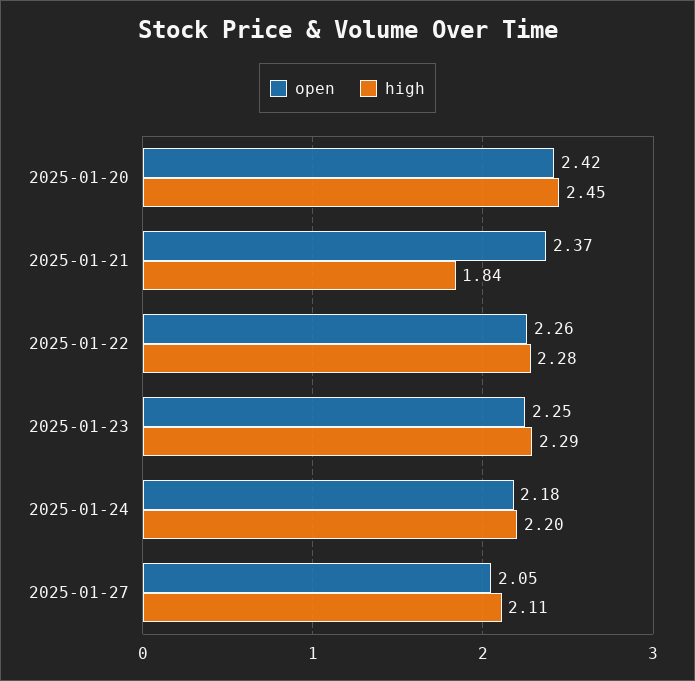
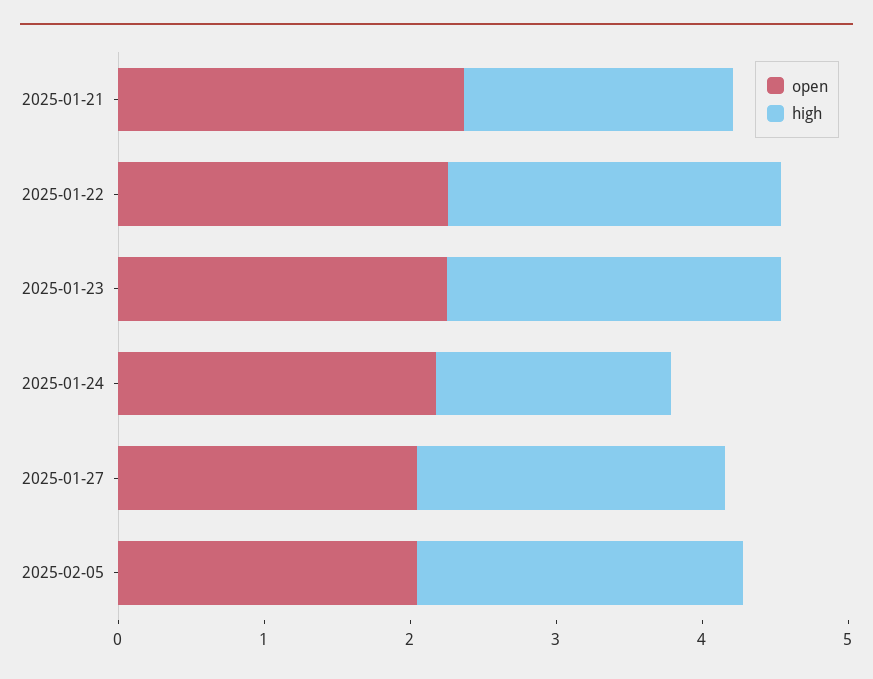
open, 2025-01-20: 2.42 -> none
high, 2025-01-20: 2.45 -> none
high, 2025-01-24: 2.2 -> 1.6
open, 2025-02-05: none -> 2
high, 2025-02-05: none -> 2.2

